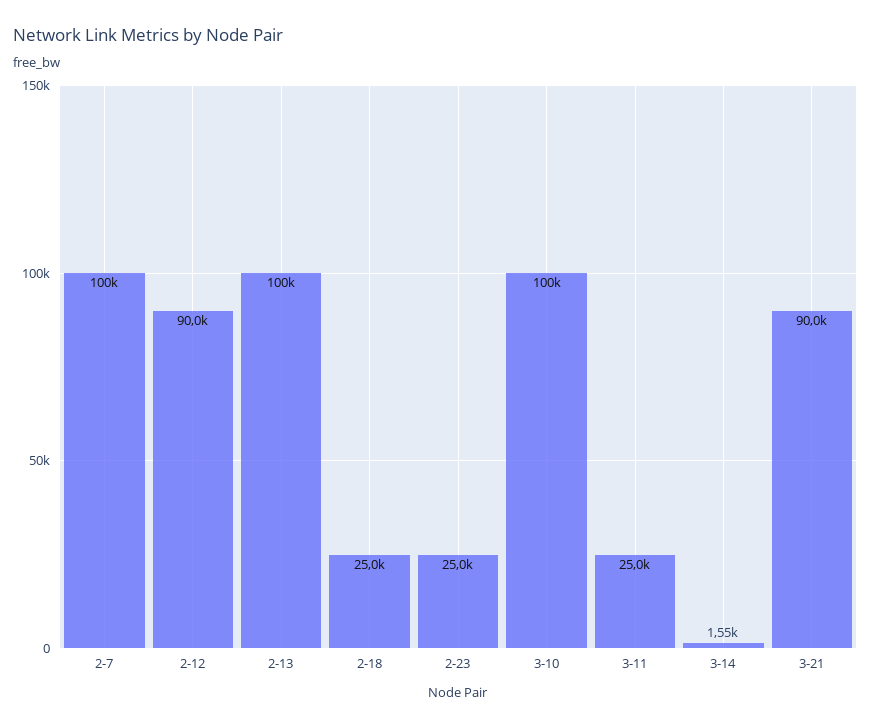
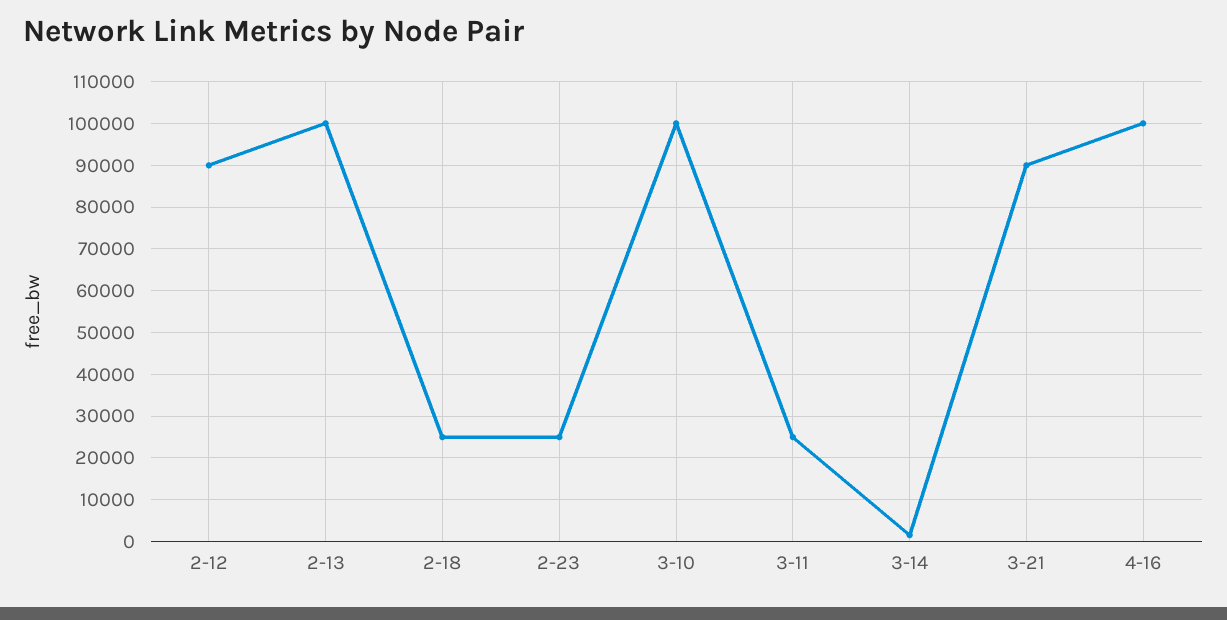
2-7: 100000 -> none
4-16: none -> 100000

